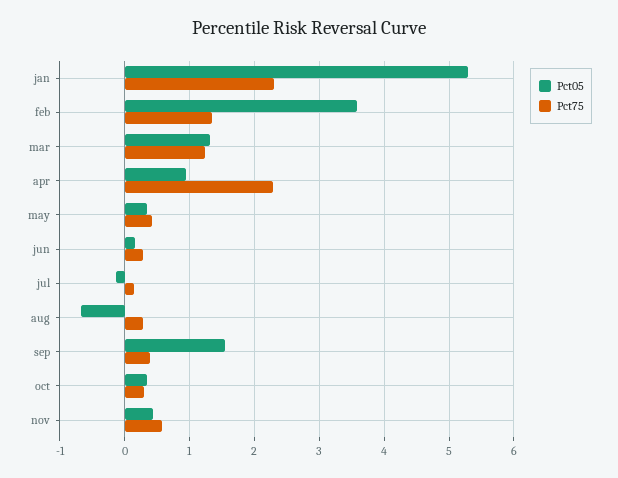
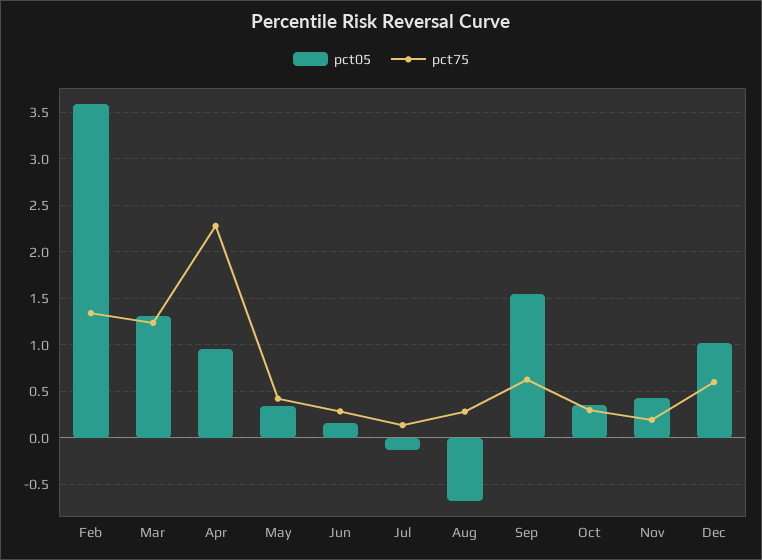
Pct05, jan: 5.3 -> none
Pct75, jan: 2.3 -> none
Pct75, sep: 0.4 -> 0.6
Pct75, nov: 0.6 -> 0.2
Pct05, Dec: none -> 1
Pct75, Dec: none -> 0.6

